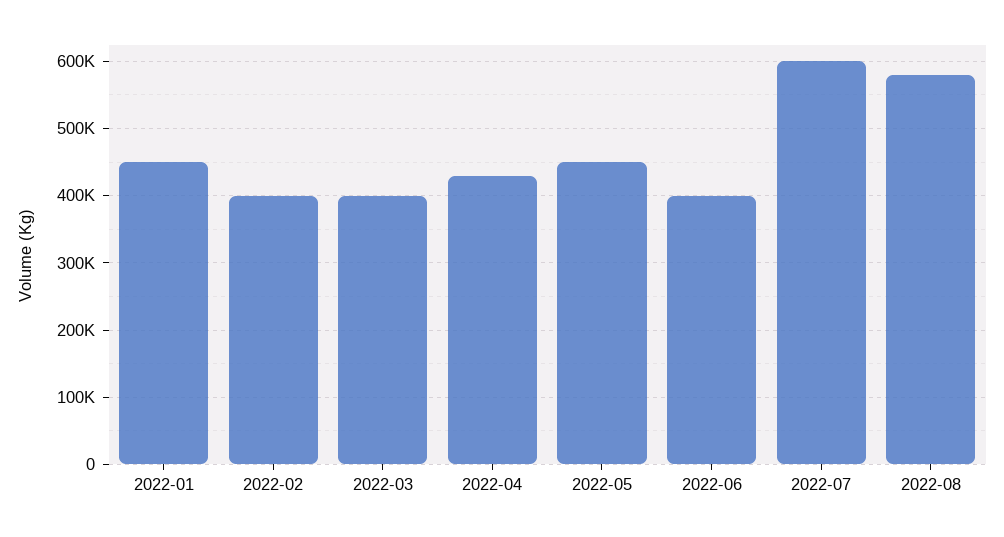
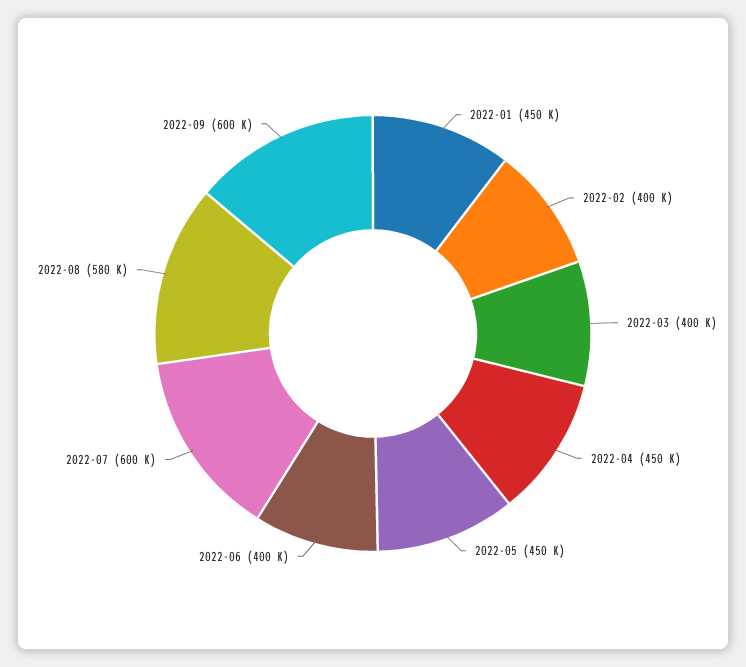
2022-04: 430000 -> 450000
2022-09: none -> 600000

